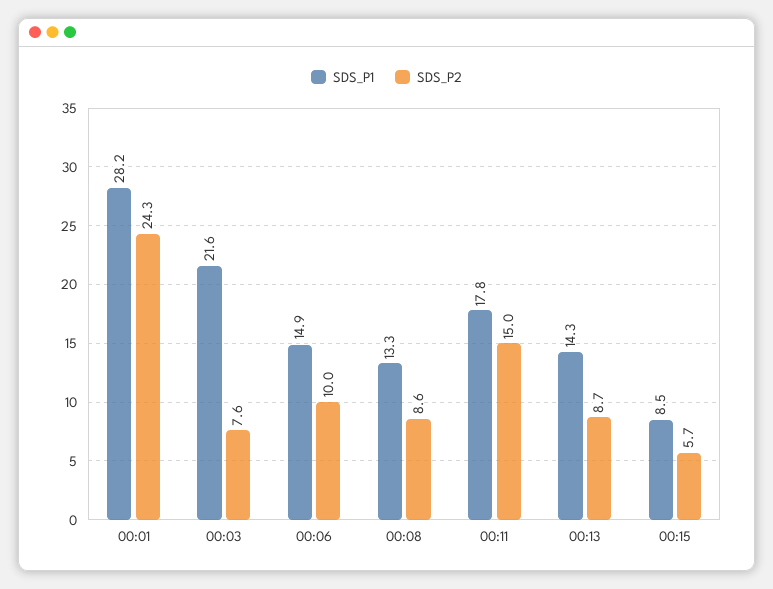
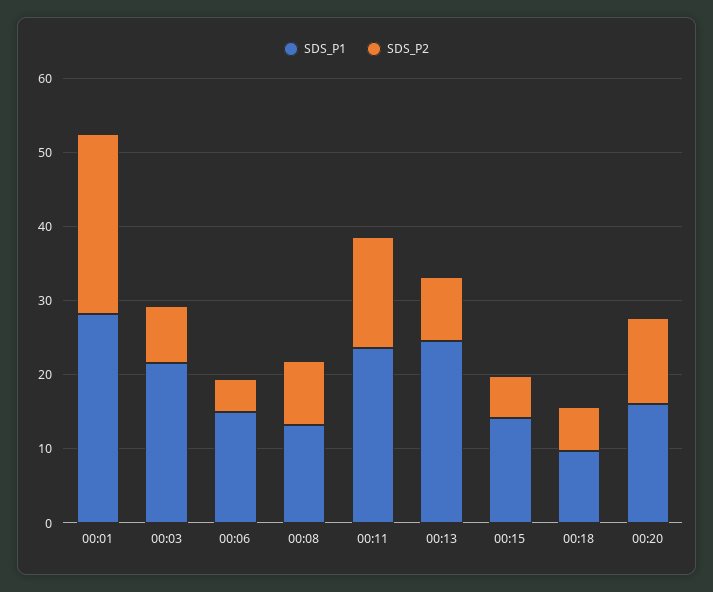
SDS_P2, 00:06: 10 -> 4
SDS_P1, 00:11: 17.8 -> 24
SDS_P1, 00:13: 14.3 -> 24
SDS_P1, 00:15: 8.5 -> 14
SDS_P1, 00:18: none -> 10
SDS_P2, 00:18: none -> 6
SDS_P1, 00:20: none -> 16
SDS_P2, 00:20: none -> 12

